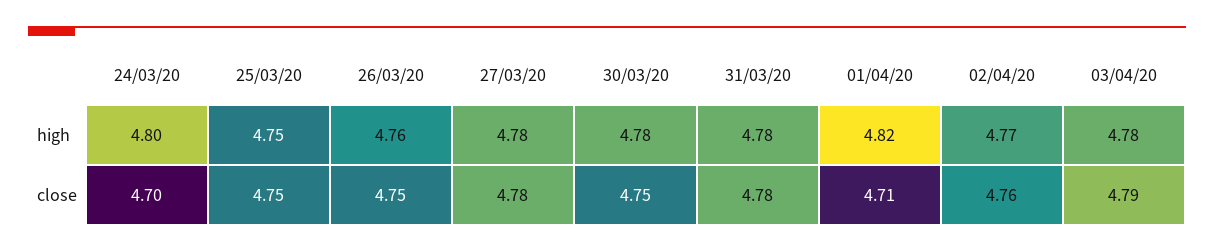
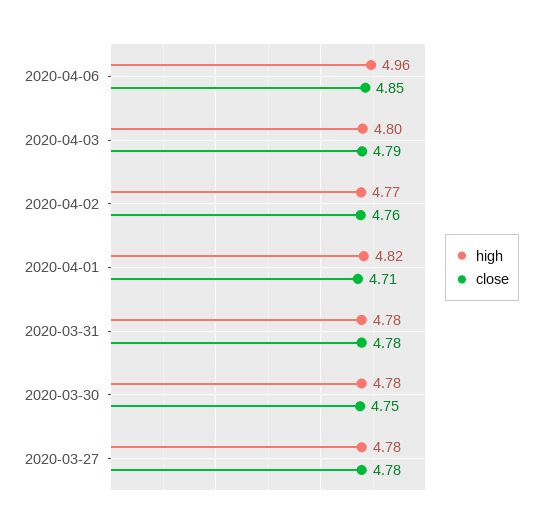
high, 24/03/20: 4.8 -> none
high, 25/03/20: 4.75 -> none
high, 26/03/20: 4.76 -> none
high, 03/04/20: 4.78 -> 4.8
close, 24/03/20: 4.7 -> none
close, 25/03/20: 4.75 -> none
close, 26/03/20: 4.75 -> none
high, 2020-04-06: none -> 4.96
close, 2020-04-06: none -> 4.85

